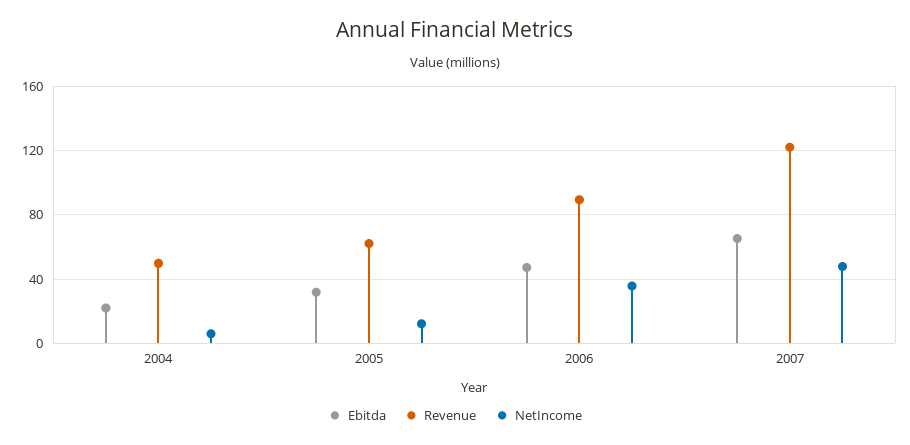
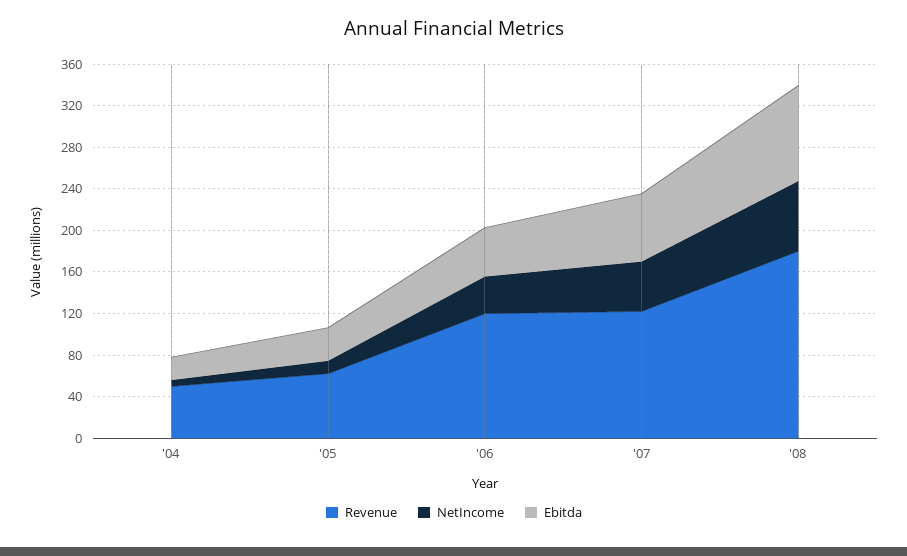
Revenue, 2006: 90 -> 120
Revenue, '08: none -> 180
NetIncome, '08: none -> 70
Ebitda, '08: none -> 90

